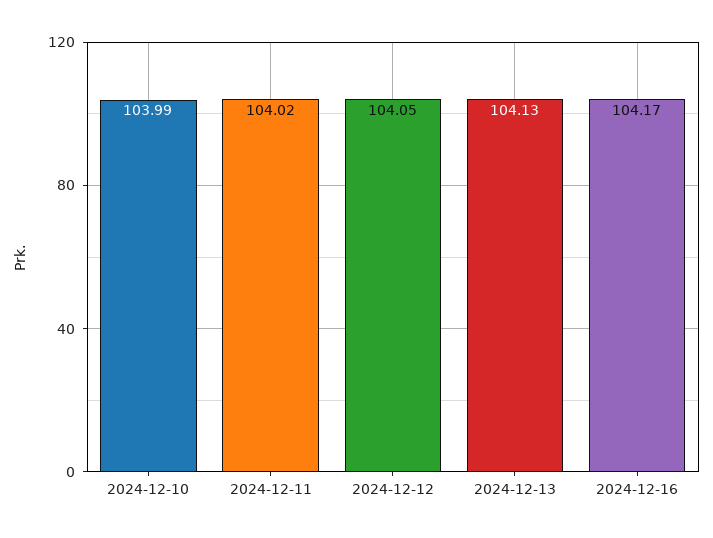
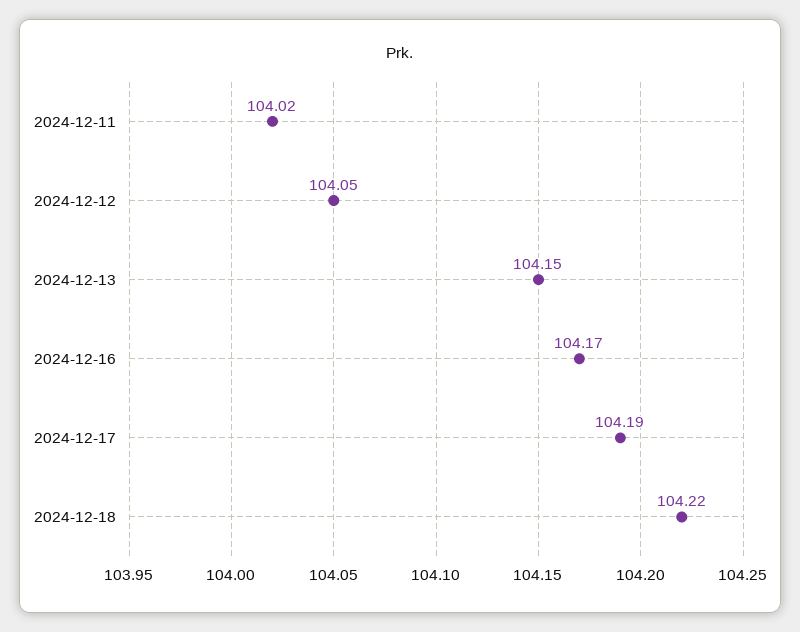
2024-12-10: 103.99 -> none
2024-12-13: 104.13 -> 104.15
2024-12-17: none -> 104.19
2024-12-18: none -> 104.22

